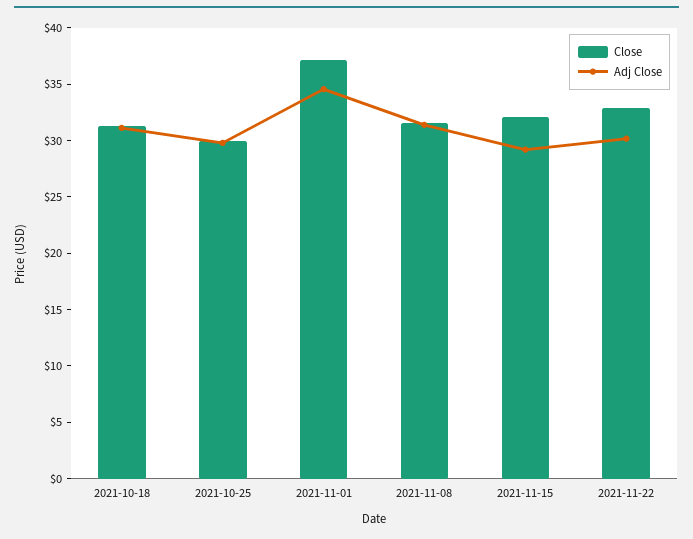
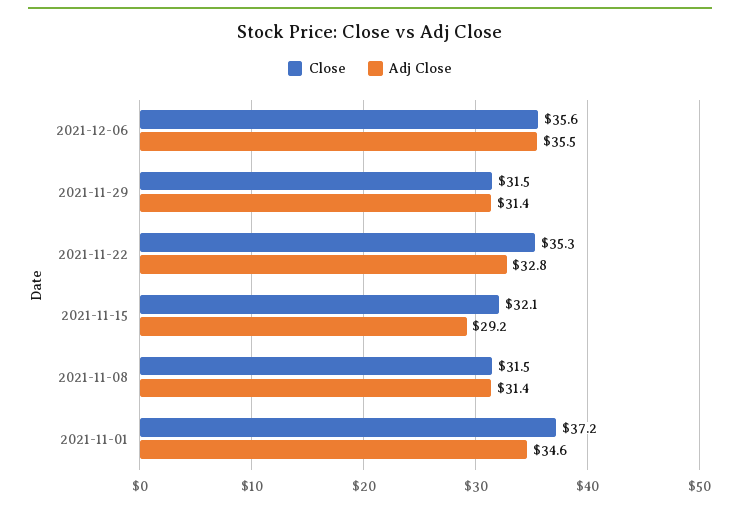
Close, 2021-10-18: 31 -> none
Adj Close, 2021-10-18: 31 -> none
Close, 2021-10-25: 30 -> none
Adj Close, 2021-10-25: 30 -> none
Close, 2021-11-22: 33 -> 35.3
Adj Close, 2021-11-22: 30 -> 32.8
Close, 2021-12-06: none -> 35.6
Adj Close, 2021-12-06: none -> 35.5
Close, 2021-11-29: none -> 31.5
Adj Close, 2021-11-29: none -> 31.4

